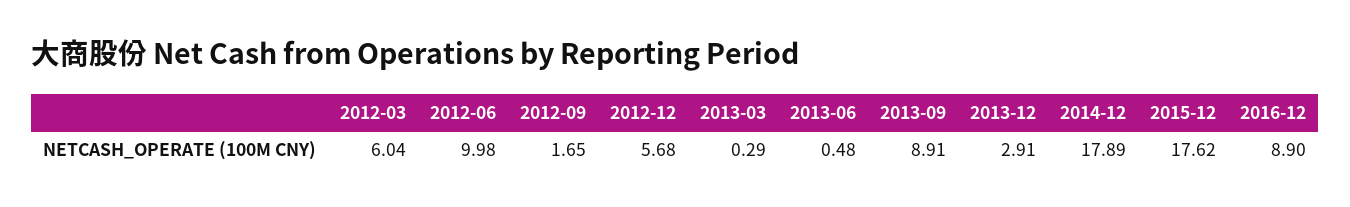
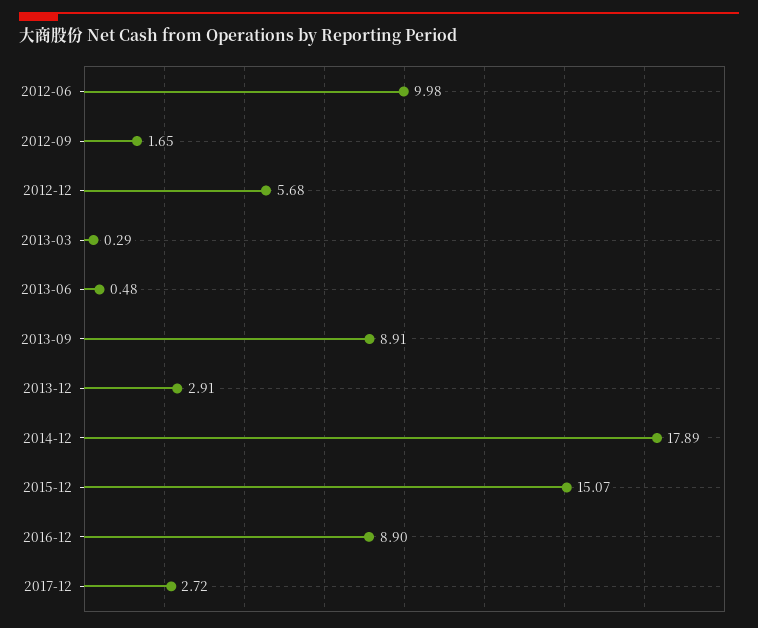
2012-03: 6.04 -> none
2015-12: 17.62 -> 15.07
2017-12: none -> 2.72

